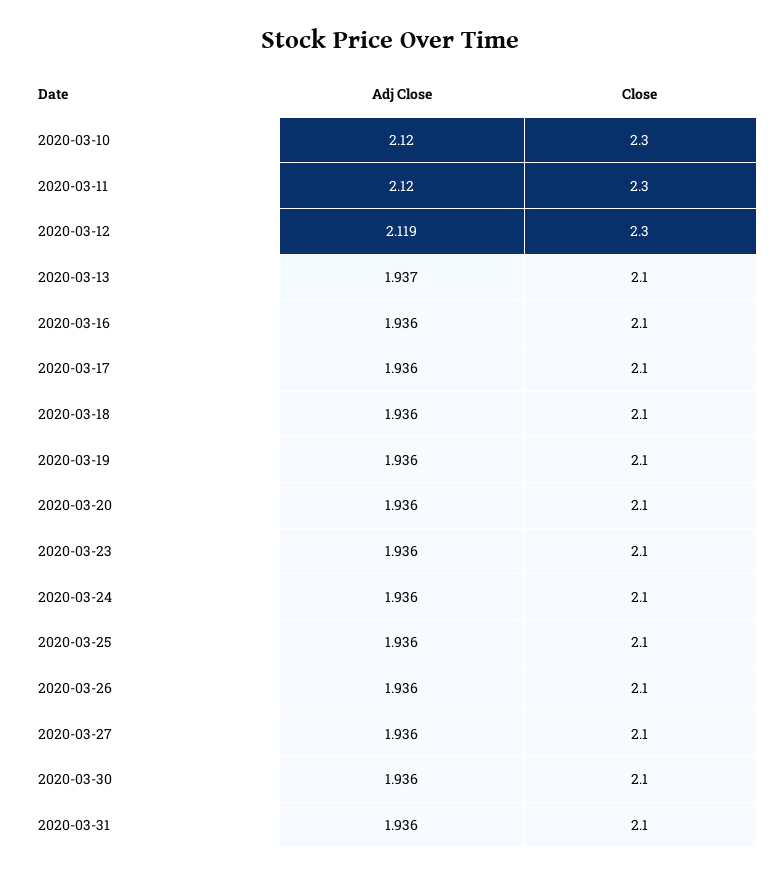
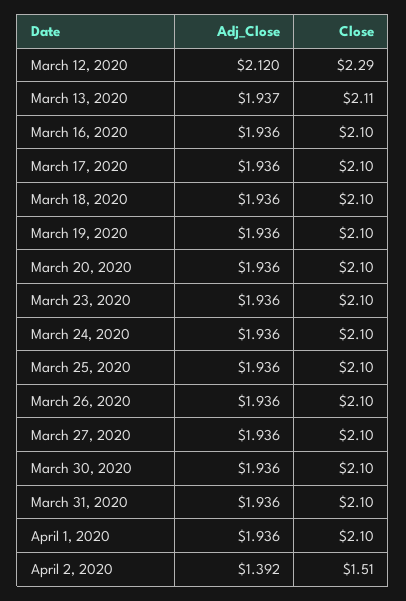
Adj Close, 2020-03-10: 2.12 -> none
Close, 2020-03-10: 2.3 -> none
Adj Close, 2020-03-11: 2.12 -> none
Close, 2020-03-11: 2.3 -> none
Adj Close, 2020-03-12: 2.119 -> 2.12
Close, 2020-03-12: 2.3 -> 2.29
Close, 2020-03-13: 2.1 -> 2.11
Adj Close, April 1, 2020: none -> 1.936
Close, April 1, 2020: none -> 2.1
Adj Close, April 2, 2020: none -> 1.392
Close, April 2, 2020: none -> 1.51

